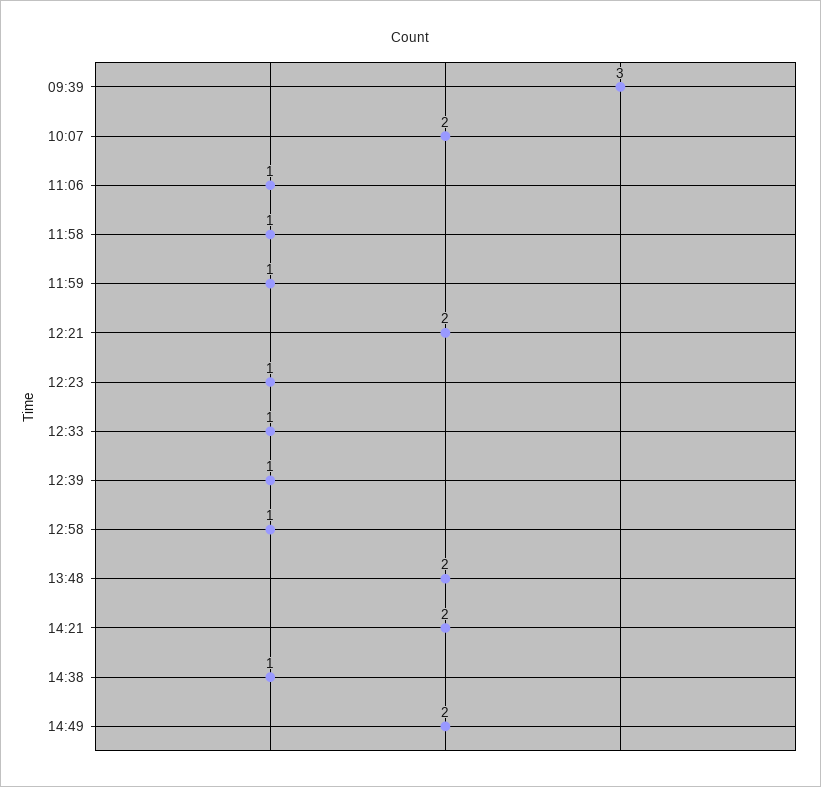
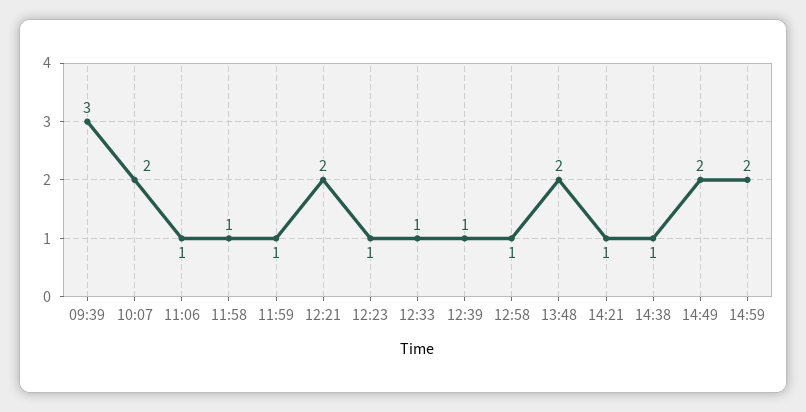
14:21: 2 -> 1
14:59: none -> 2

